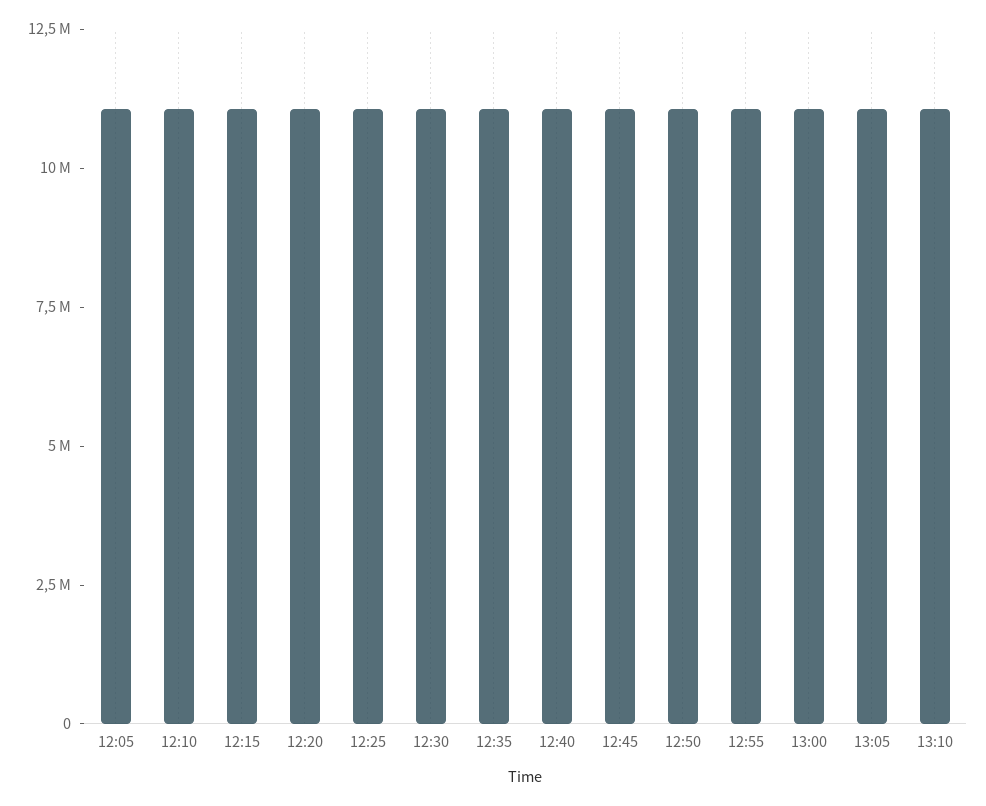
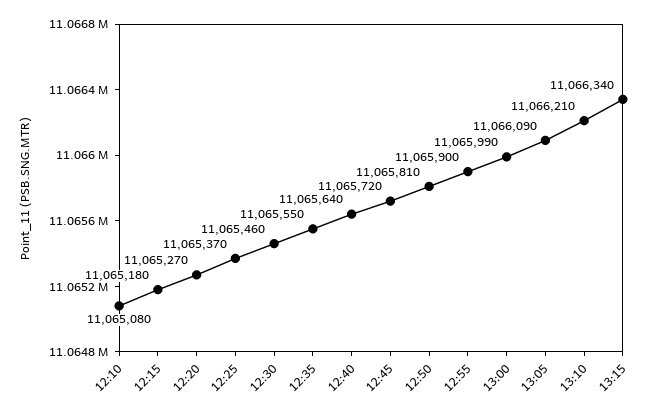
12:05: 11000000 -> none
13:15: none -> 11066340

